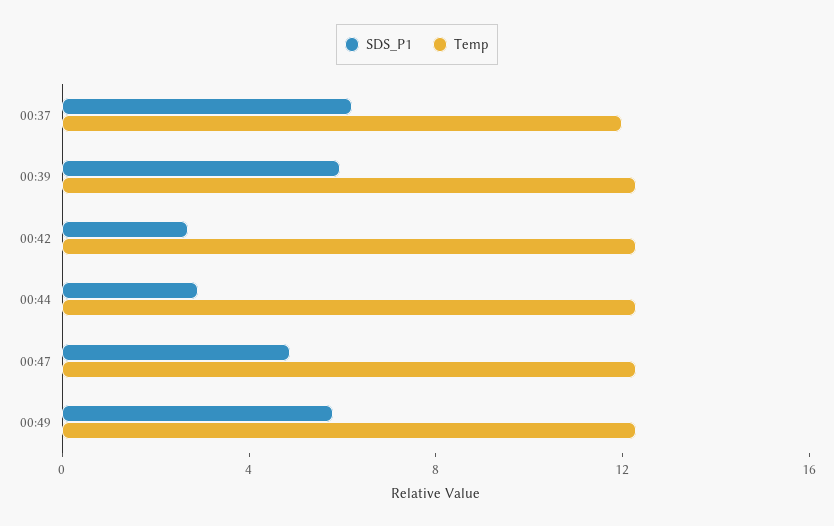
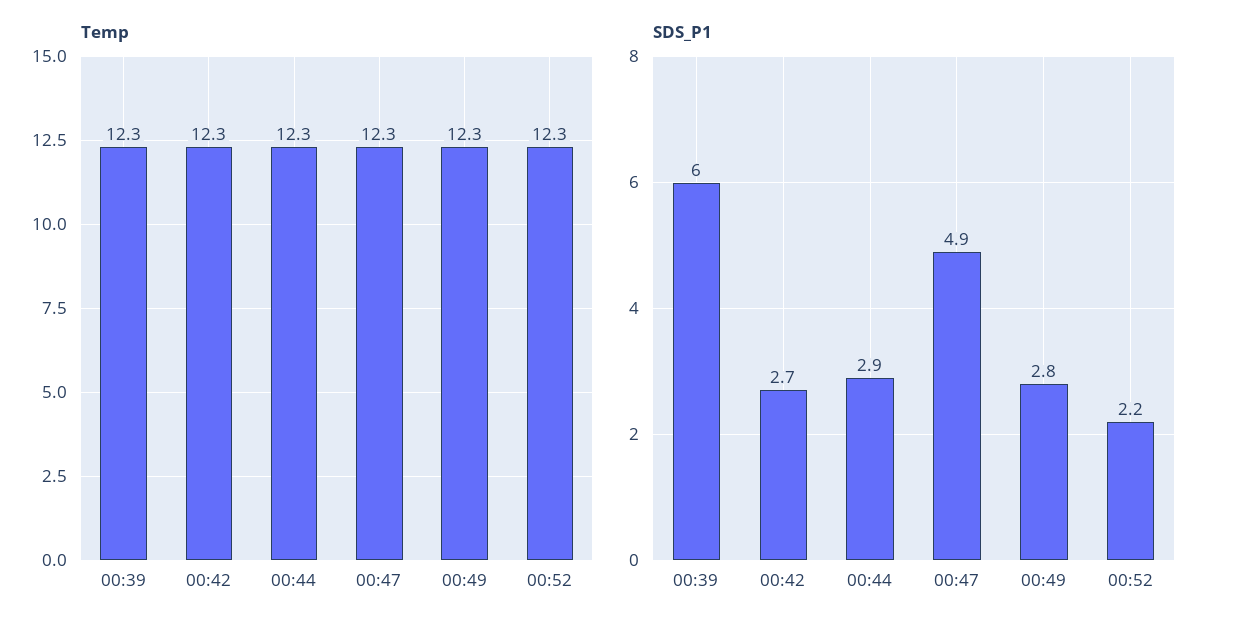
SDS_P1, 00:37: 6 -> none
Temp, 00:37: 12 -> none
SDS_P1, 00:49: 6 -> 2.8
Temp, 00:52: none -> 12.3
SDS_P1, 00:52: none -> 2.2

